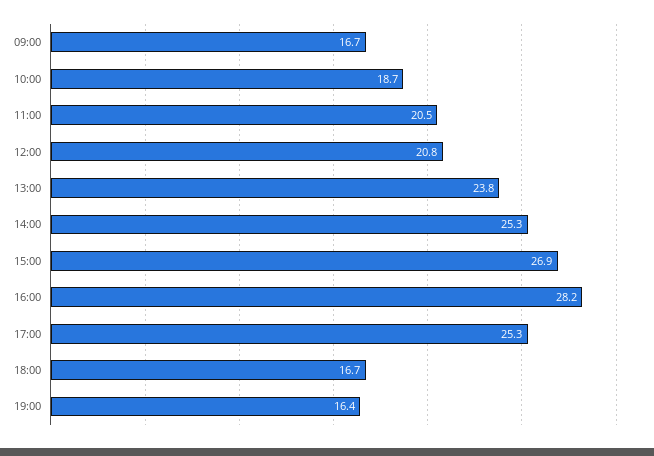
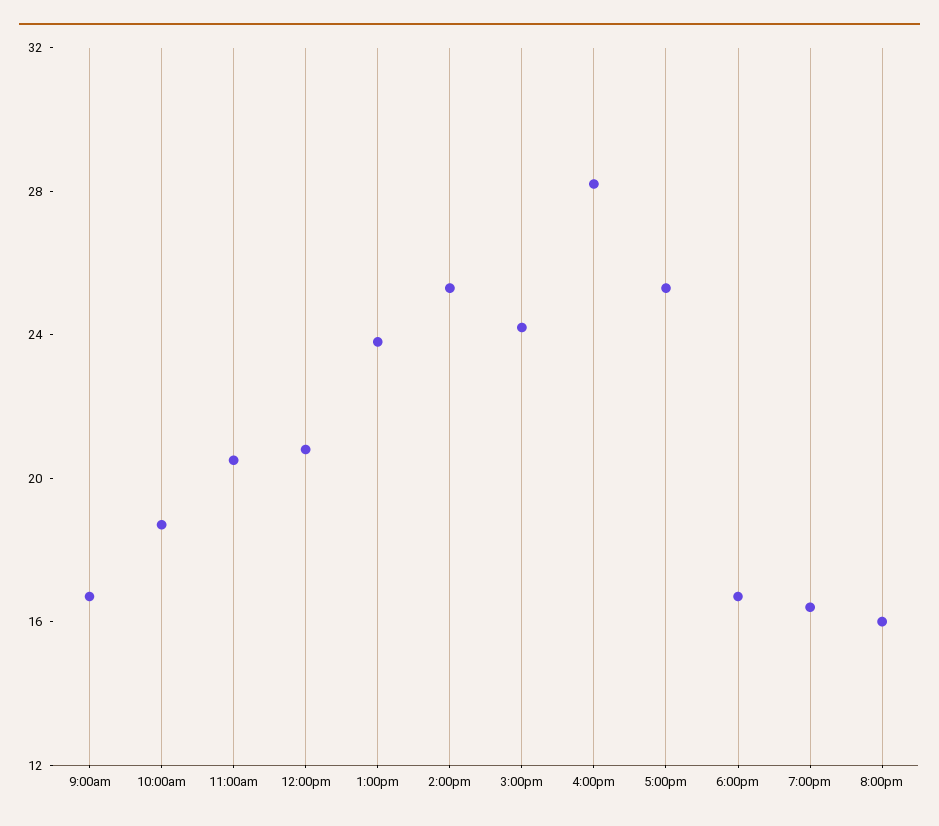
15:00: 26.9 -> 24
8:00pm: none -> 16

